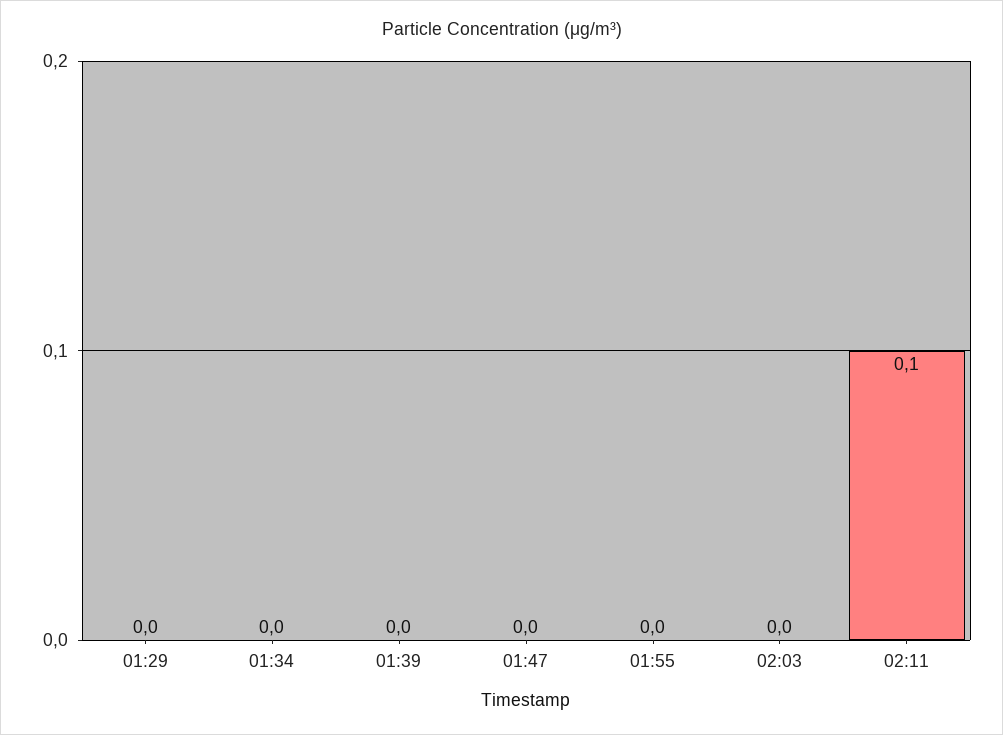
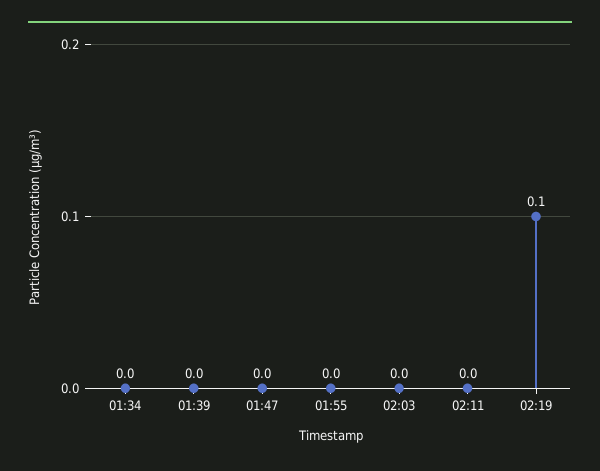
01:29: 0 -> none
02:11: 0.1 -> 0
02:19: none -> 0.1

